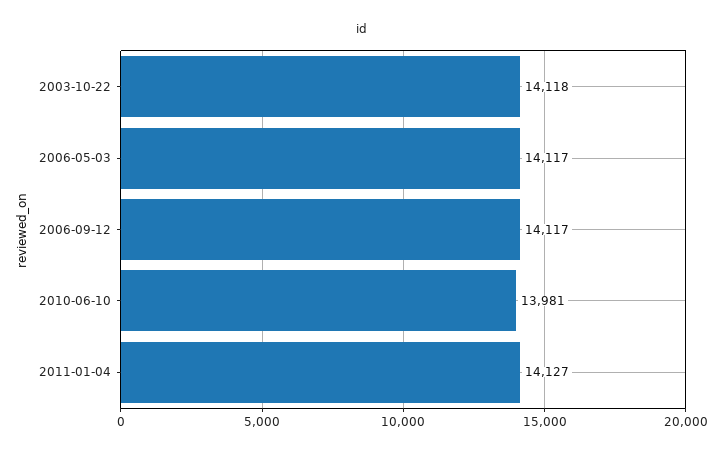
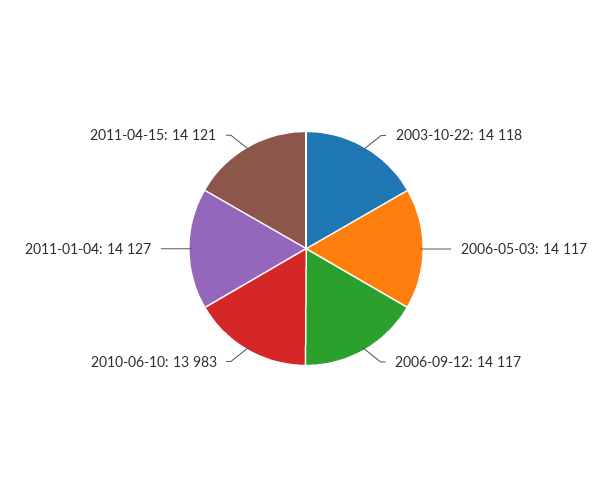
2010-06-10: 13981 -> 13983
2011-04-15: none -> 14121

